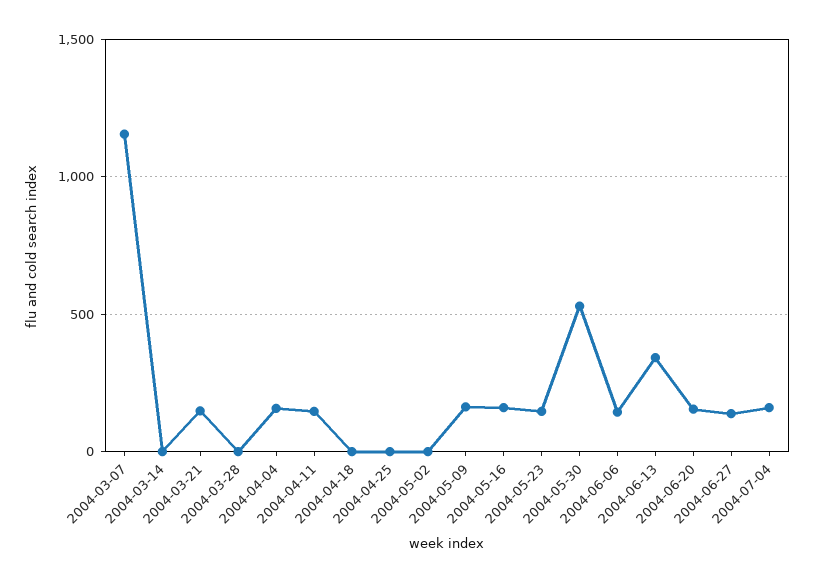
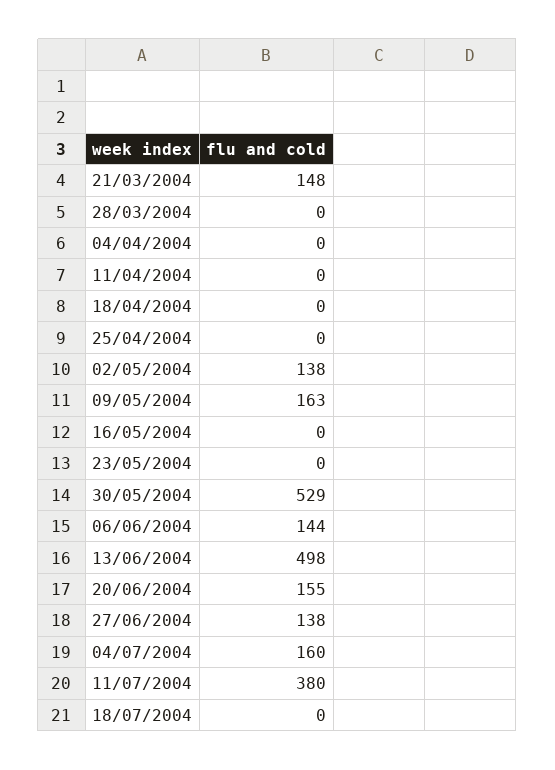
2004-03-07: 1150 -> none
2004-03-14: 0 -> none
2004-04-04: 150 -> 0
2004-04-11: 150 -> 0
2004-05-02: 0 -> 138
2004-05-16: 150 -> 0
2004-05-23: 150 -> 0
2004-06-13: 350 -> 498
11/07/2004: none -> 380
18/07/2004: none -> 0

